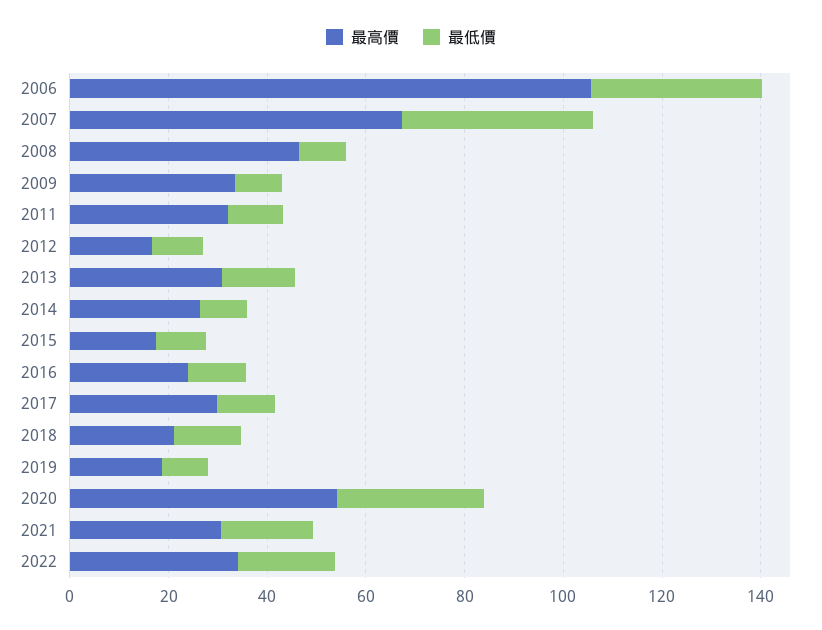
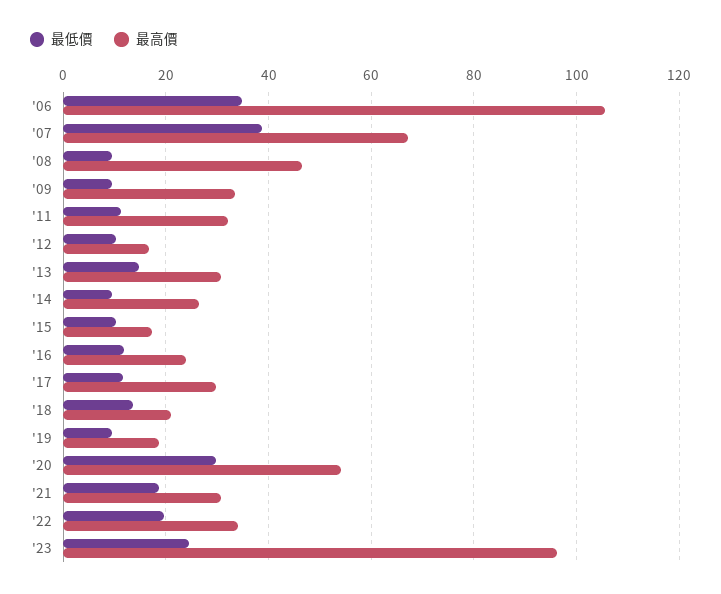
最低價, '23: none -> 24
最高價, '23: none -> 96

